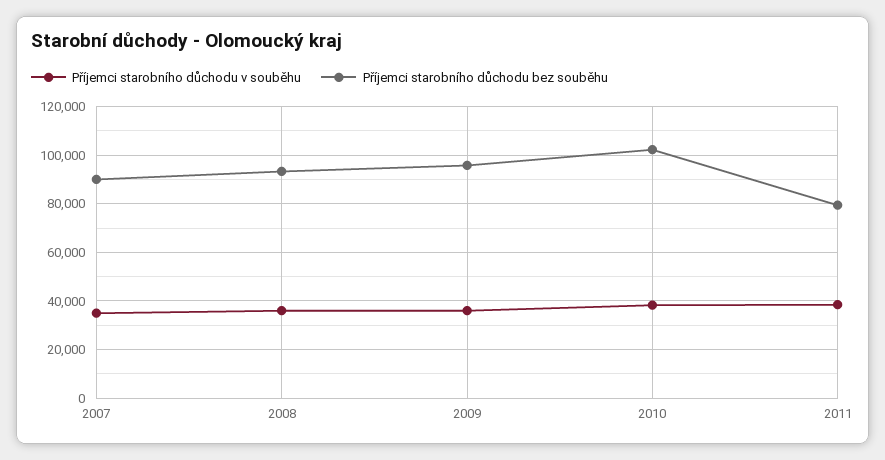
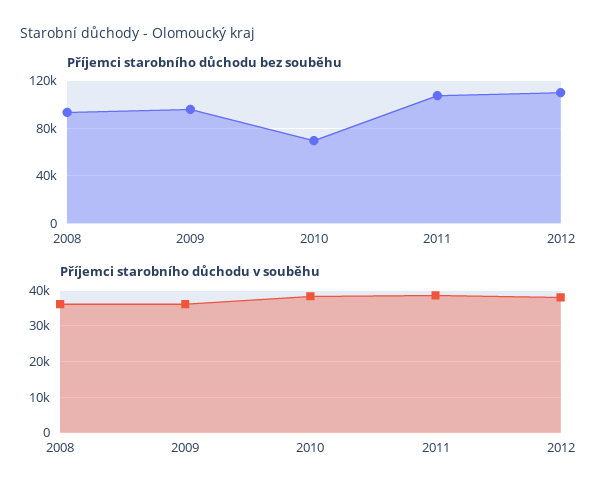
Příjemci starobního důchodu v souběhu, 2007: 35000 -> none
Příjemci starobního důchodu bez souběhu, 2007: 90000 -> none
Příjemci starobního důchodu bez souběhu, 2010: 102500 -> 70000
Příjemci starobního důchodu bez souběhu, 2011: 80000 -> 110000
Příjemci starobního důchodu bez souběhu, 2012: none -> 110000
Příjemci starobního důchodu v souběhu, 2012: none -> 38000

